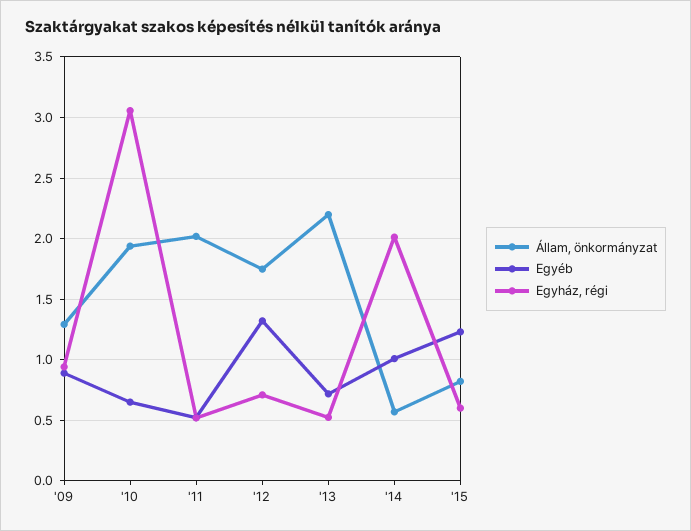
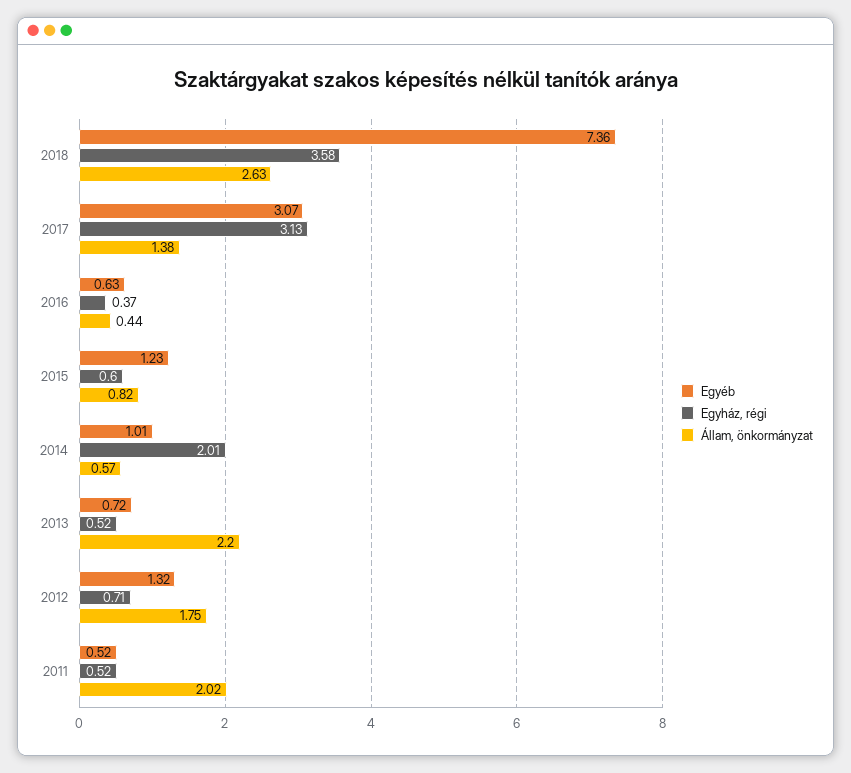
Állam, önkormányzat, '09: 1.3 -> none
Egyéb, '09: 0.9 -> none
Egyház, régi, '09: 0.95 -> none
Állam, önkormányzat, '10: 1.95 -> none
Egyéb, '10: 0.65 -> none
Egyház, régi, '10: 3.05 -> none
Egyéb, 2018: none -> 7.36
Egyház, régi, 2018: none -> 3.58
Állam, önkormányzat, 2018: none -> 2.63
Egyéb, 2017: none -> 3.07
Egyház, régi, 2017: none -> 3.13
Állam, önkormányzat, 2017: none -> 1.38
Egyéb, 2016: none -> 0.63
Egyház, régi, 2016: none -> 0.37
Állam, önkormányzat, 2016: none -> 0.44

